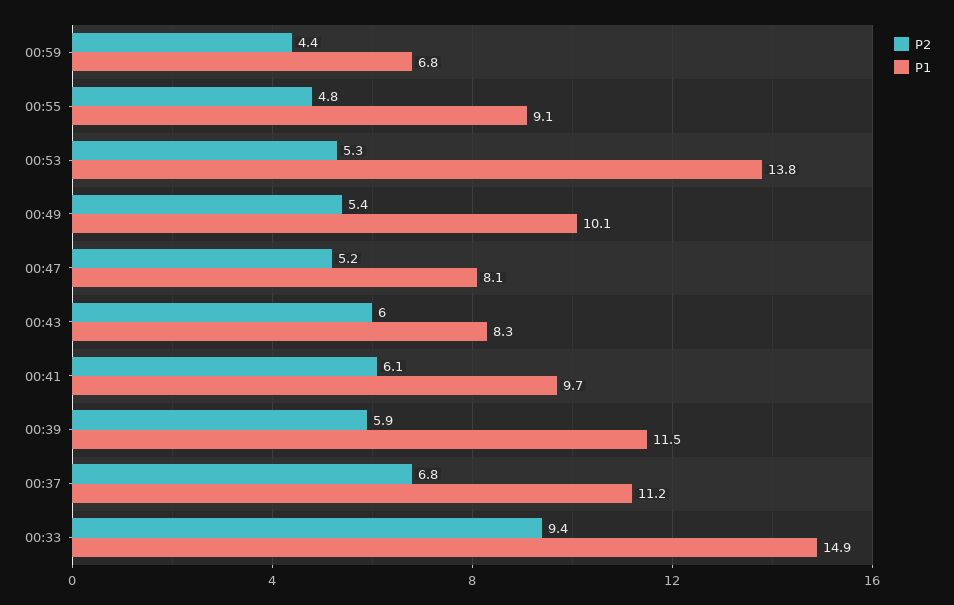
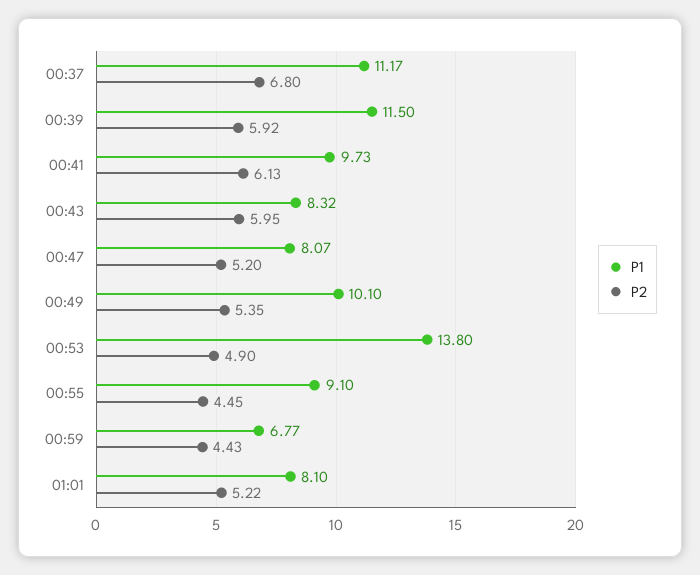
P2, 00:55: 4.8 -> 4.45
P2, 00:53: 5.3 -> 4.9
P2, 00:33: 9.4 -> none
P1, 00:33: 14.9 -> none
P1, 01:01: none -> 8.1
P2, 01:01: none -> 5.22

